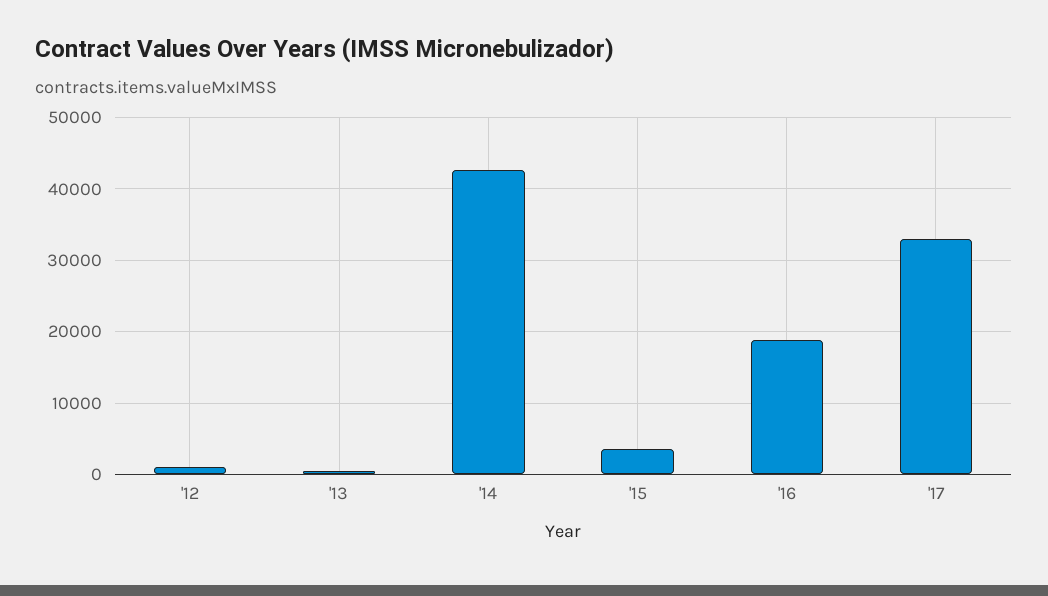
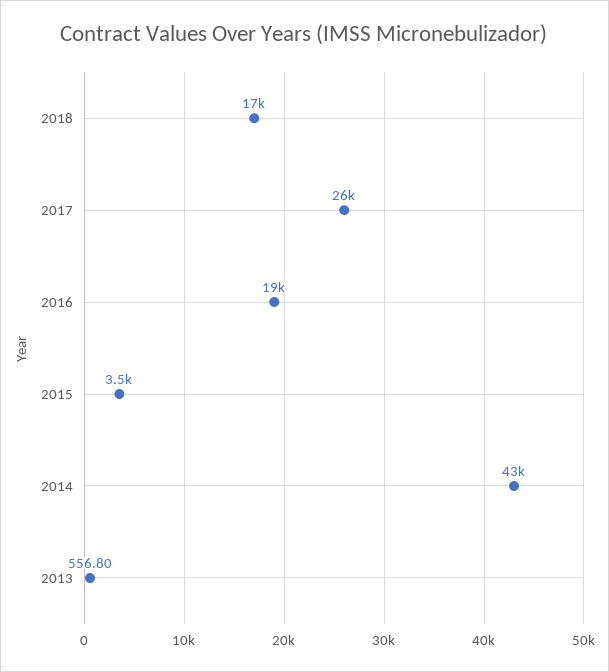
'12: 1000 -> none
'17: 33000 -> 26000
2018: none -> 17000

